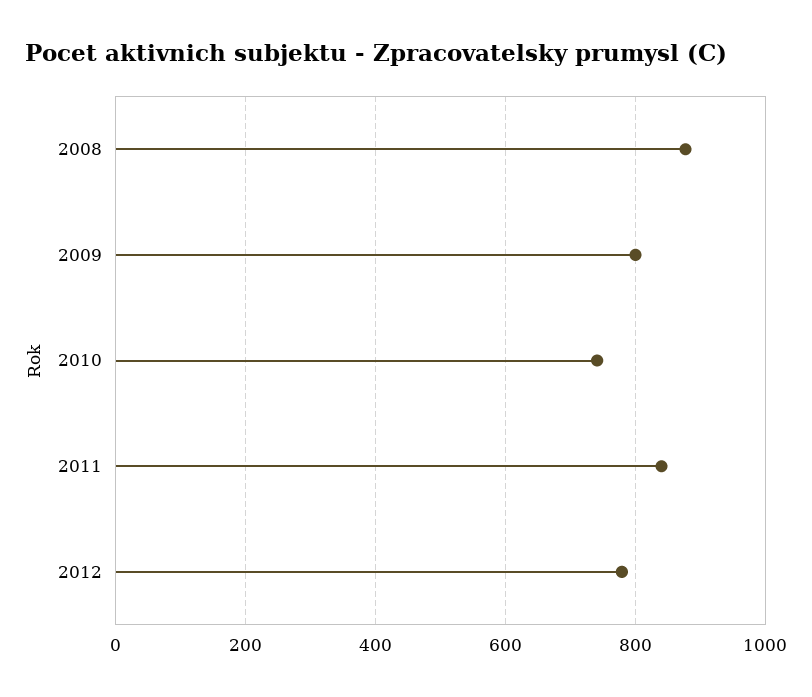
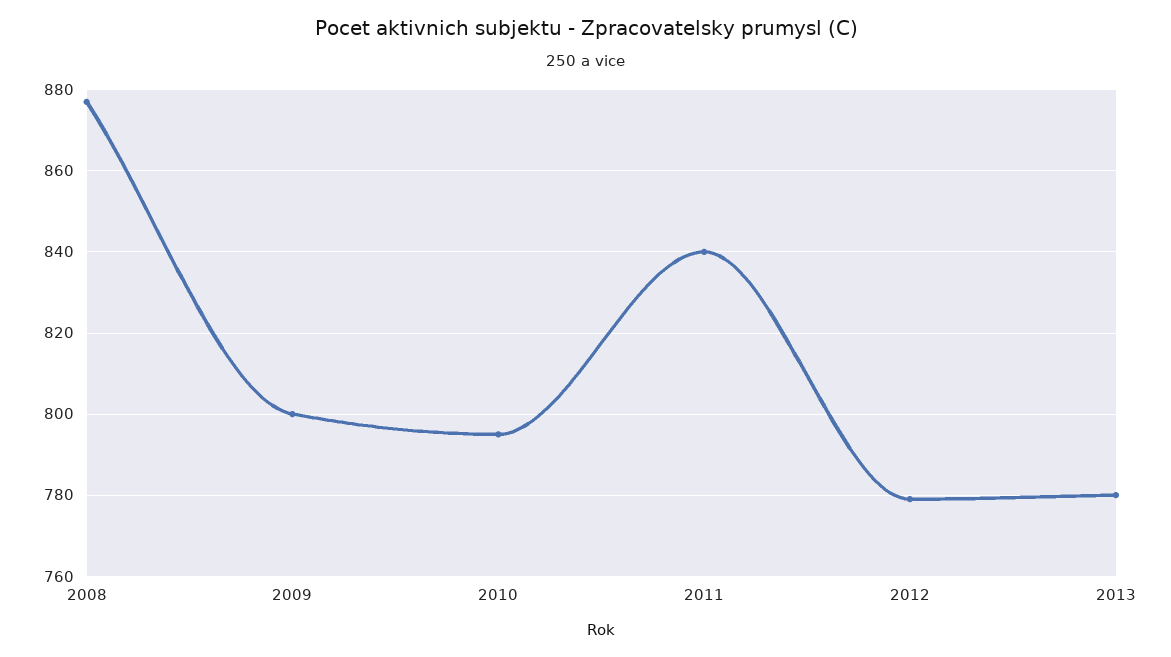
2010: 740 -> 795
2013: none -> 780

